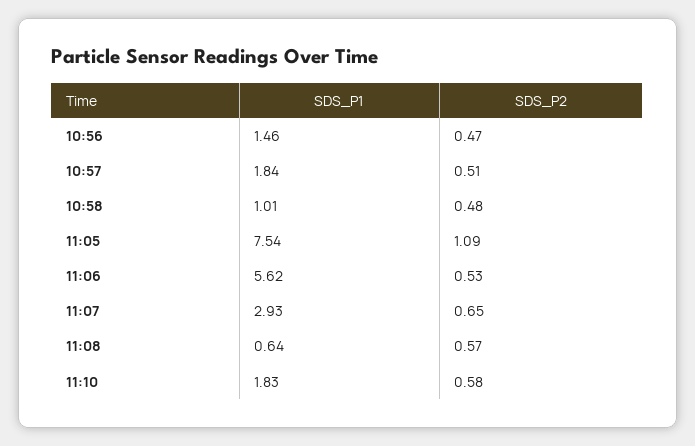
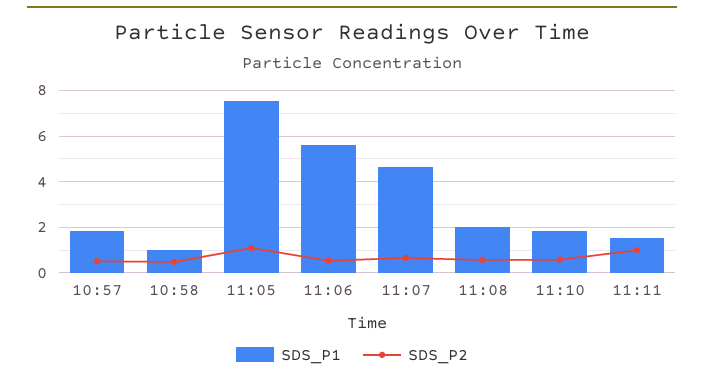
SDS_P1, 10:56: 1.46 -> none
SDS_P2, 10:56: 0.47 -> none
SDS_P1, 11:07: 2.93 -> 4.5
SDS_P1, 11:08: 0.64 -> 2
SDS_P1, 11:11: none -> 1.5
SDS_P2, 11:11: none -> 1

